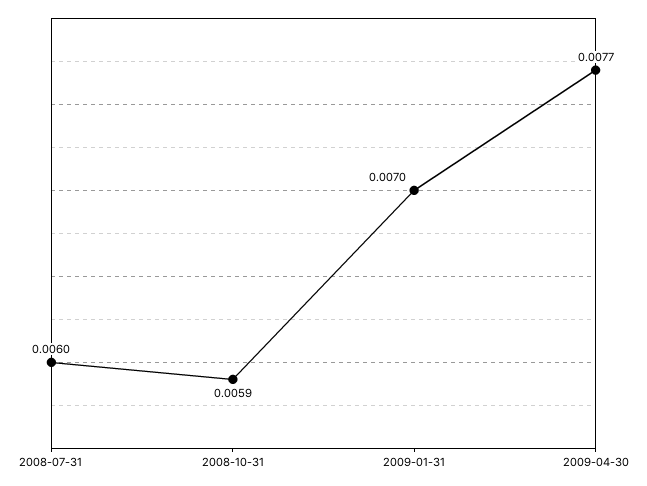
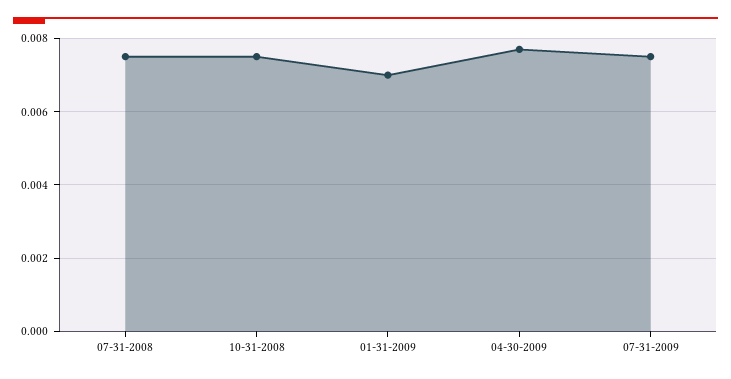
2008-07-31: 0.006 -> 0.0075
2008-10-31: 0.0059 -> 0.0075
07-31-2009: none -> 0.0075

